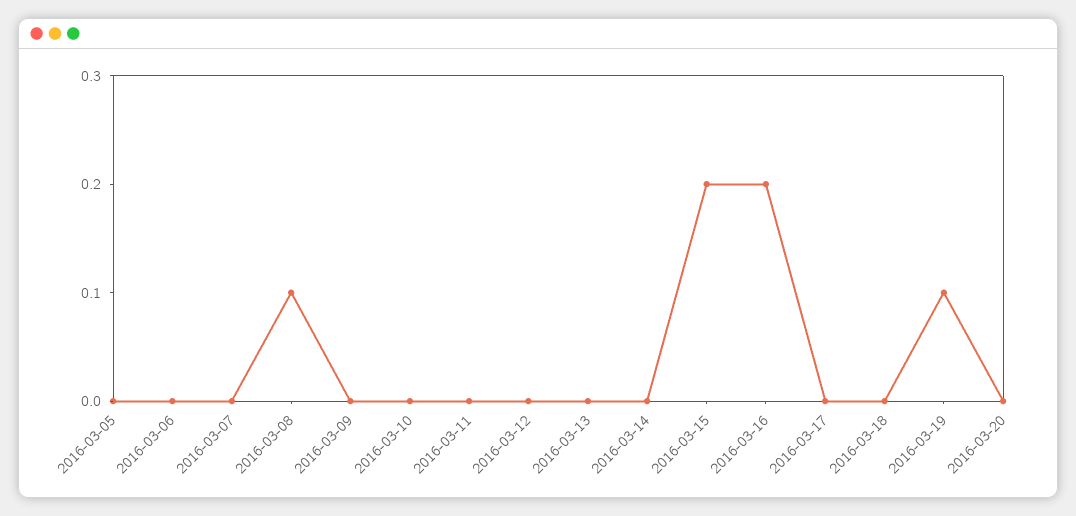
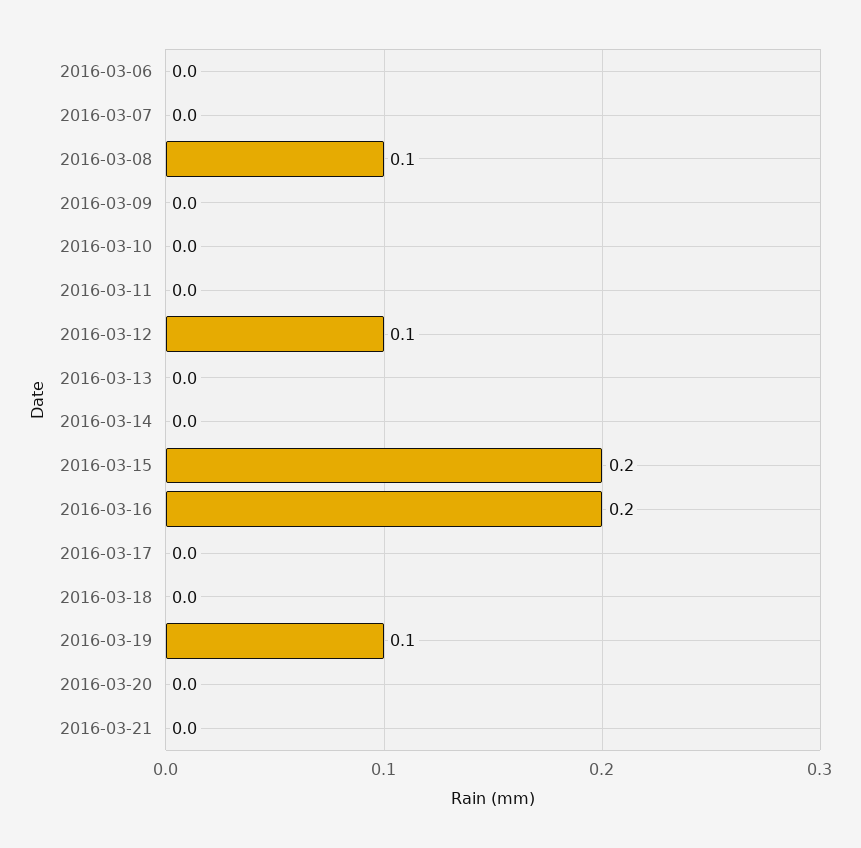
2016-03-05: 0 -> none
2016-03-12: 0 -> 0.1
2016-03-21: none -> 0

